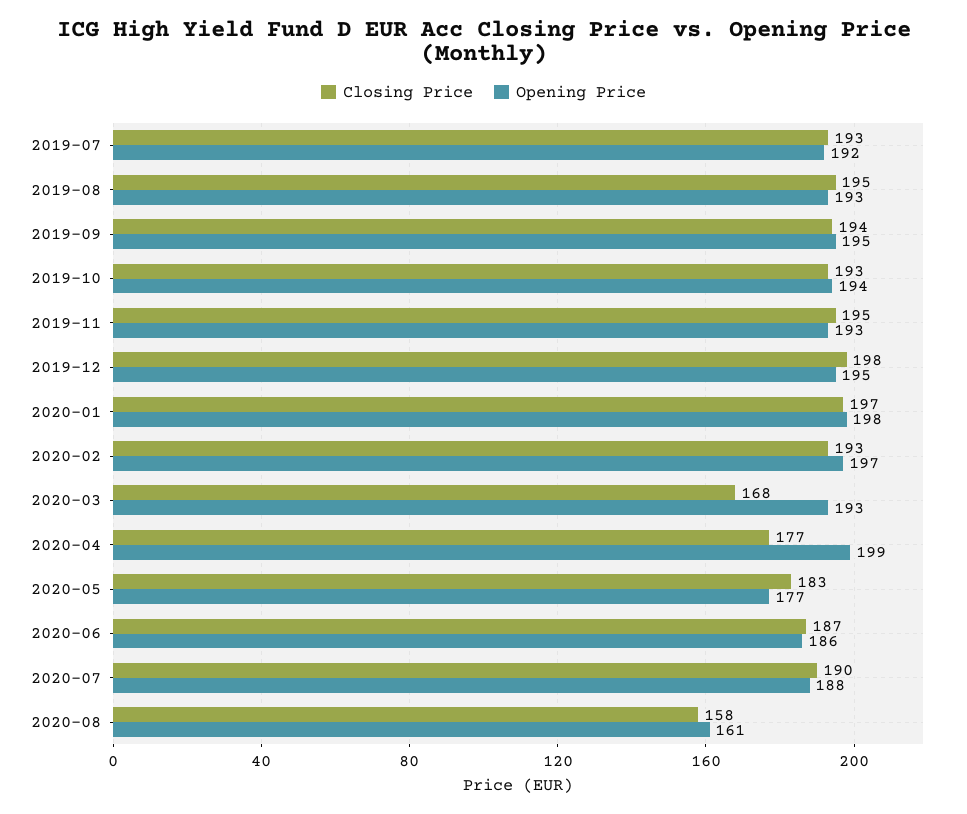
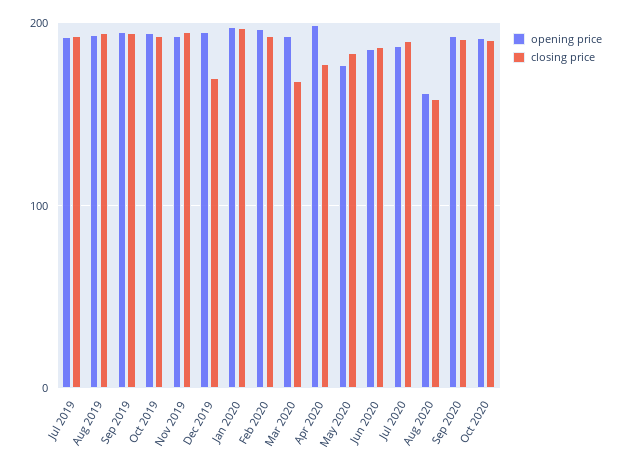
Closing Price, 2019-12: 198 -> 170
Opening Price, Sep 2020: none -> 190
Closing Price, Sep 2020: none -> 190
Opening Price, Oct 2020: none -> 190
Closing Price, Oct 2020: none -> 190

